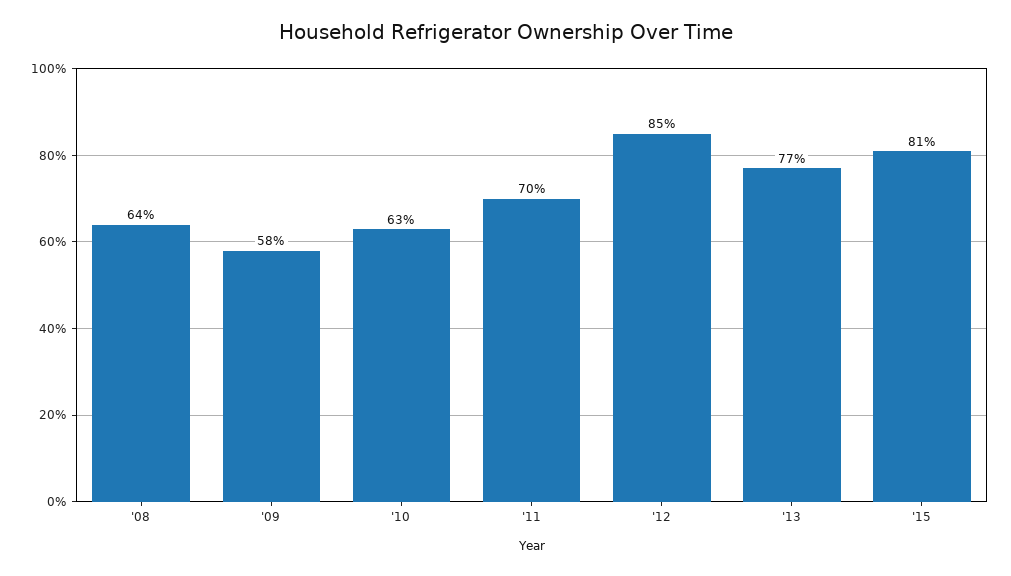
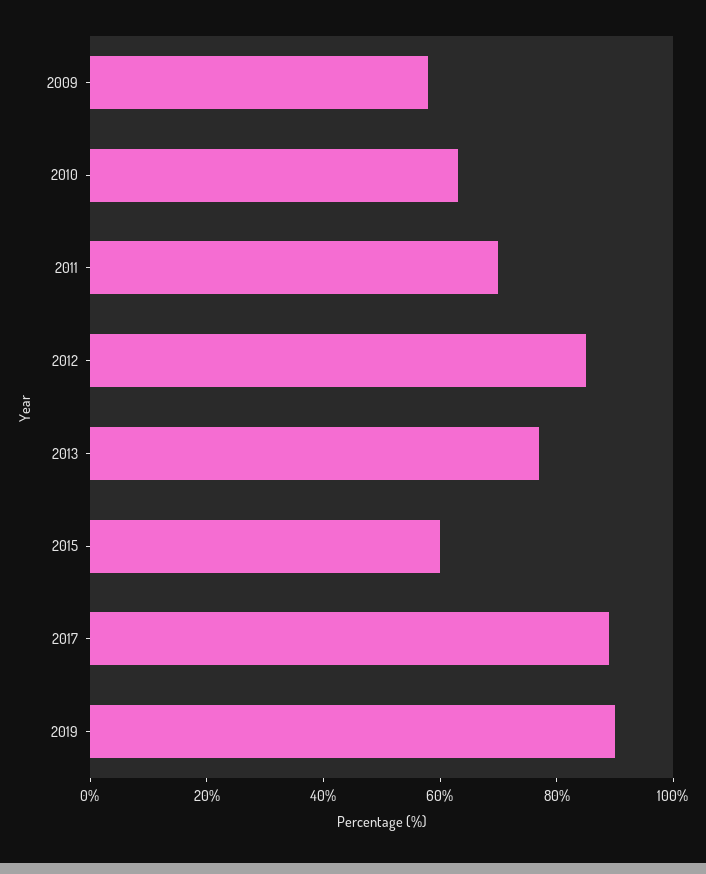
'08: 64 -> none
'15: 81 -> 60
2017: none -> 90
2019: none -> 90

